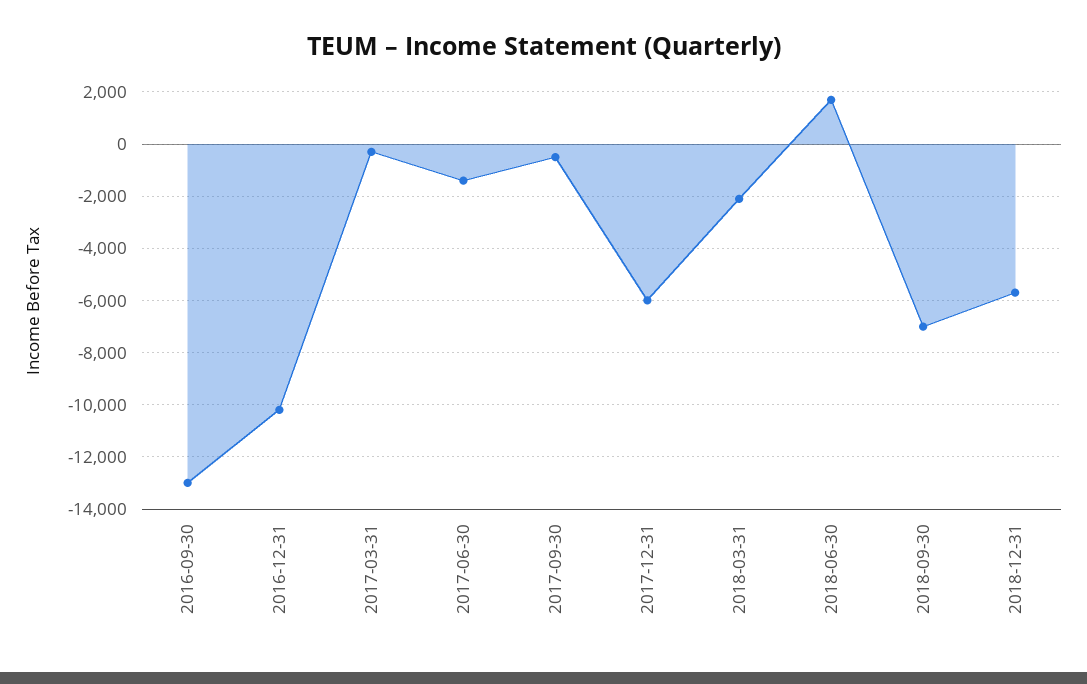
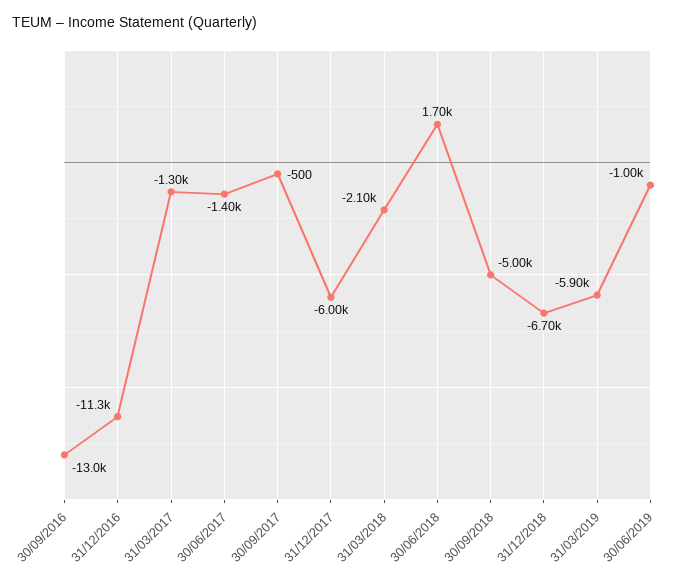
2016-12-31: -10250 -> -11300
2017-03-31: -250 -> -1300
2018-09-30: -7000 -> -5000
2018-12-31: -5750 -> -6700
31/03/2019: none -> -5900
30/06/2019: none -> -1000

